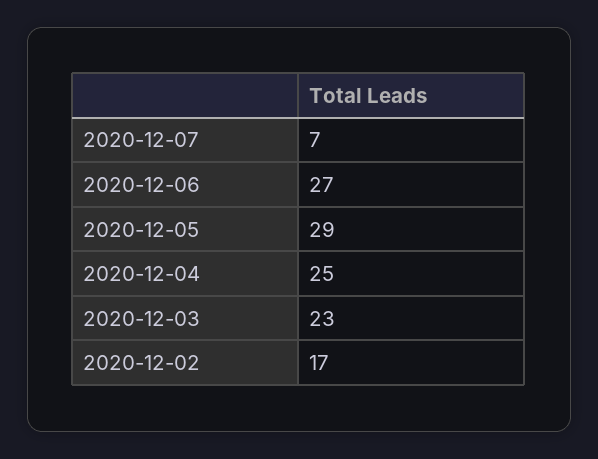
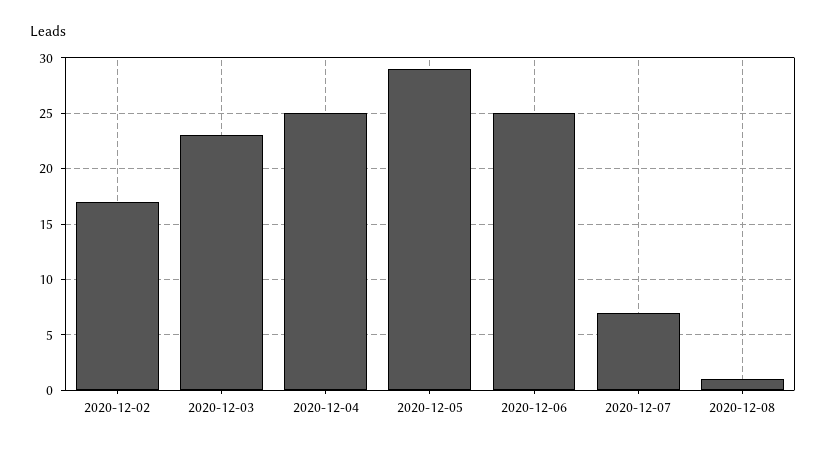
2020-12-06: 27 -> 25
2020-12-08: none -> 1

